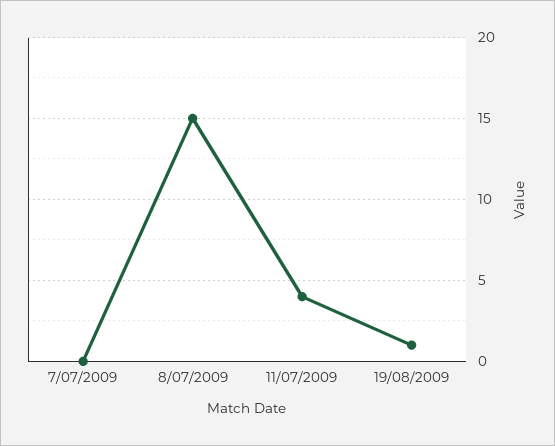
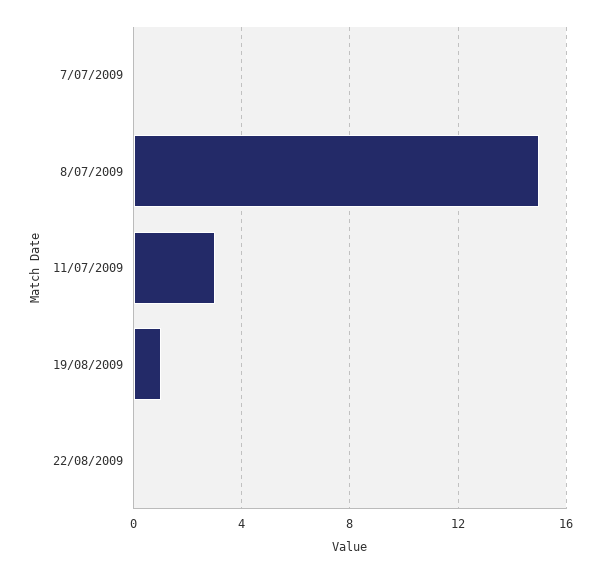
11/07/2009: 4 -> 3
22/08/2009: none -> 0

